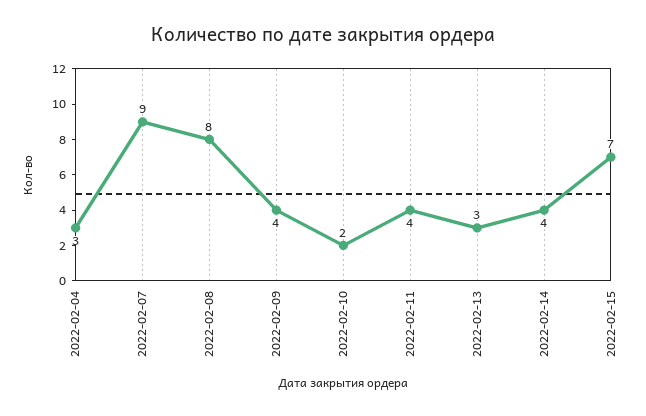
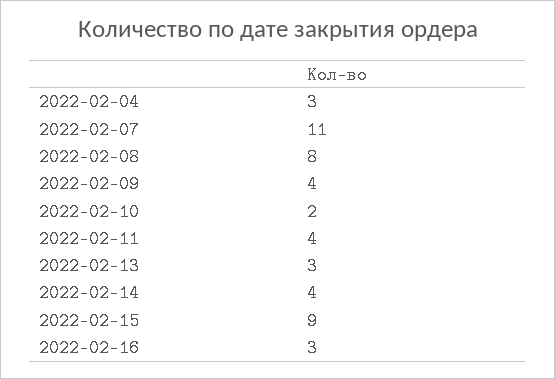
2022-02-07: 9 -> 11
2022-02-15: 7 -> 9
2022-02-16: none -> 3

